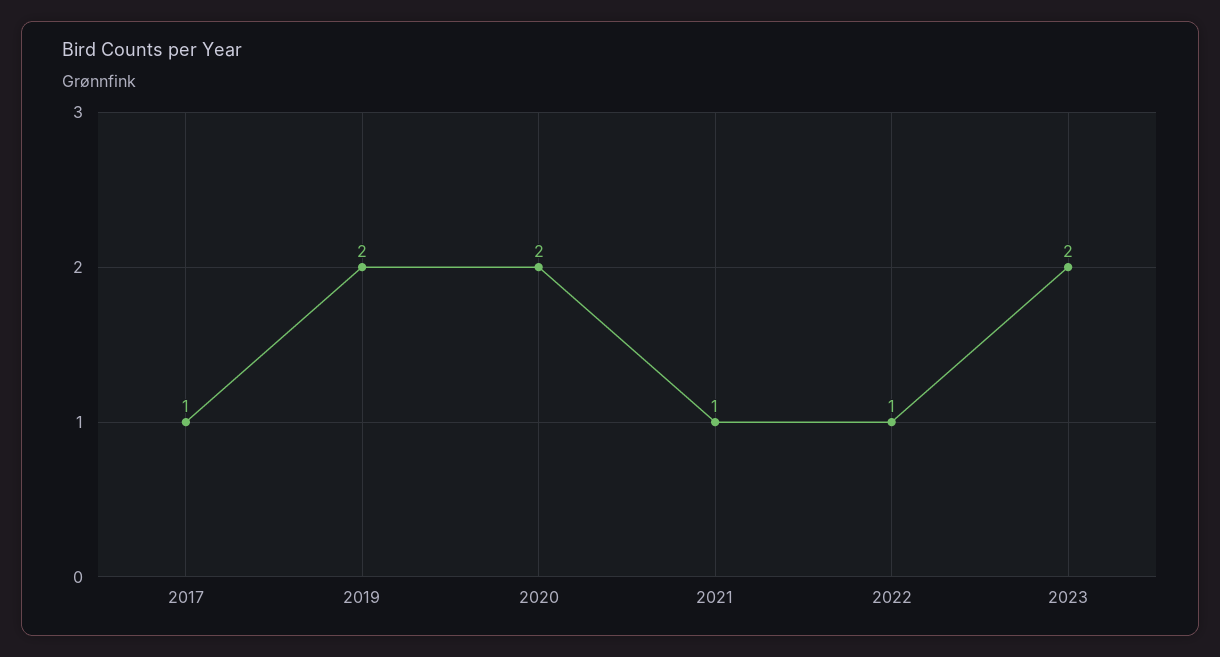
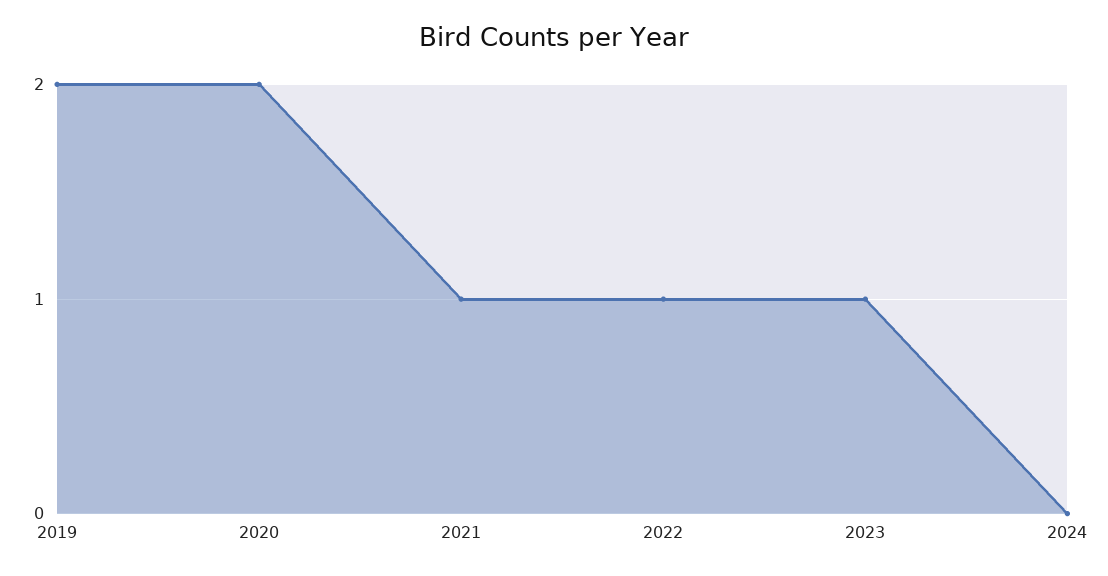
2017: 1 -> none
2023: 2 -> 1
2024: none -> 0

